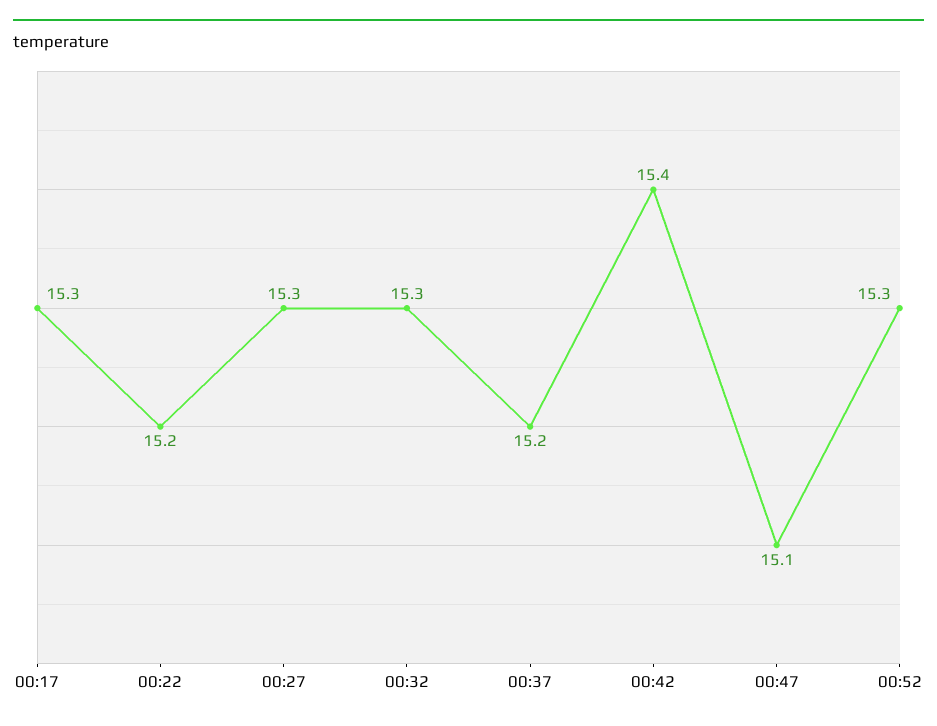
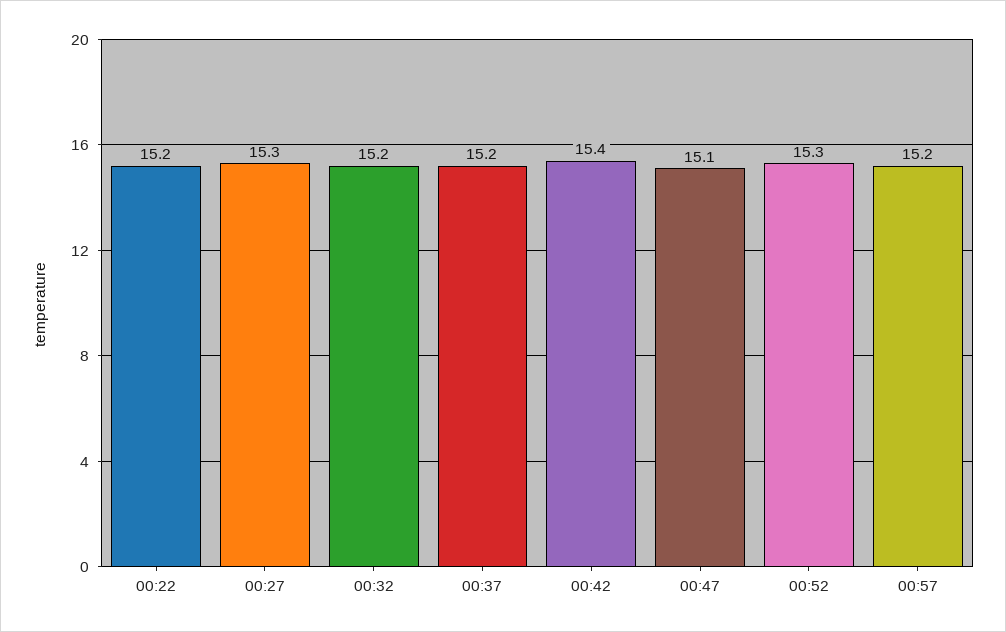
00:17: 15.3 -> none
00:32: 15.3 -> 15.2
00:57: none -> 15.2

